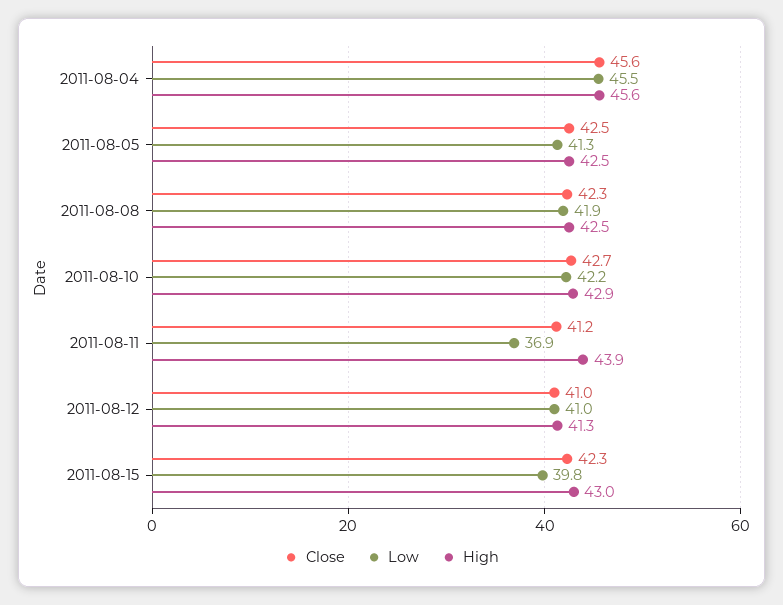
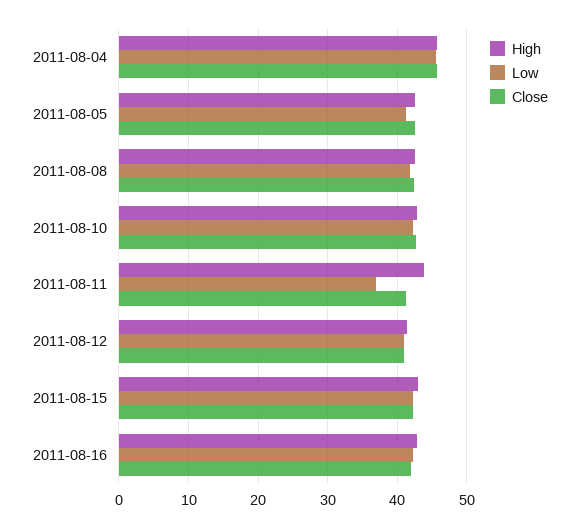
Low, 2011-08-15: 39.8 -> 42
High, 2011-08-16: none -> 43
Low, 2011-08-16: none -> 42
Close, 2011-08-16: none -> 42

